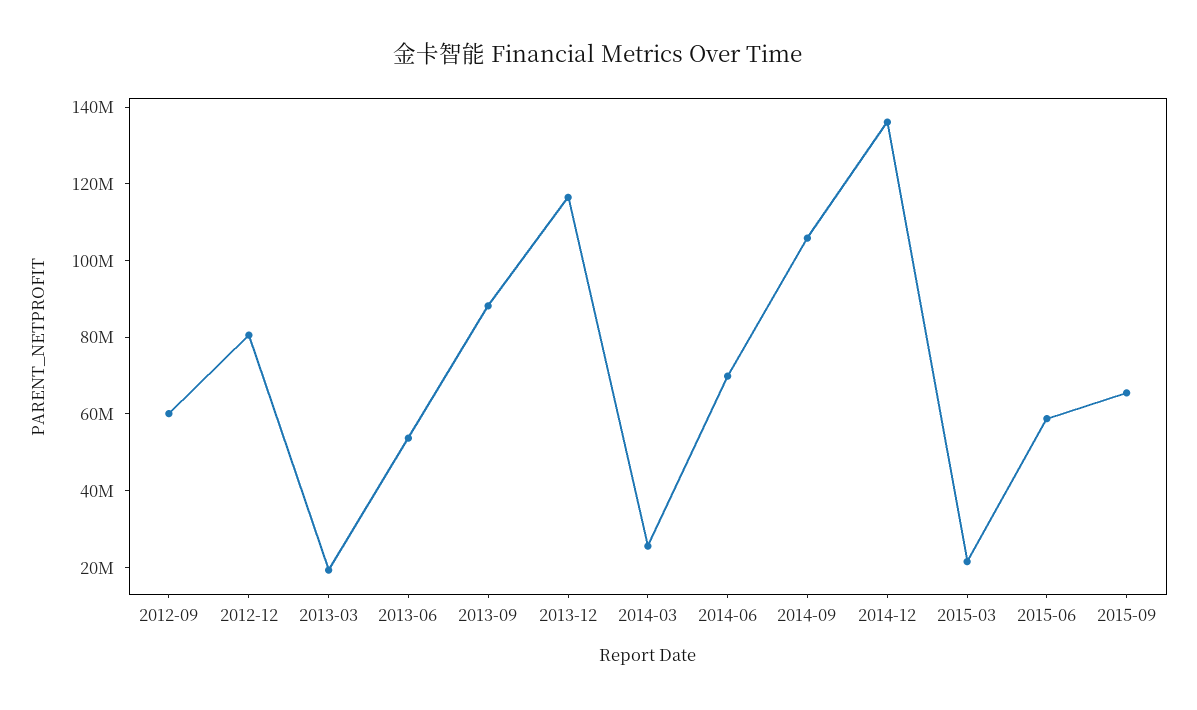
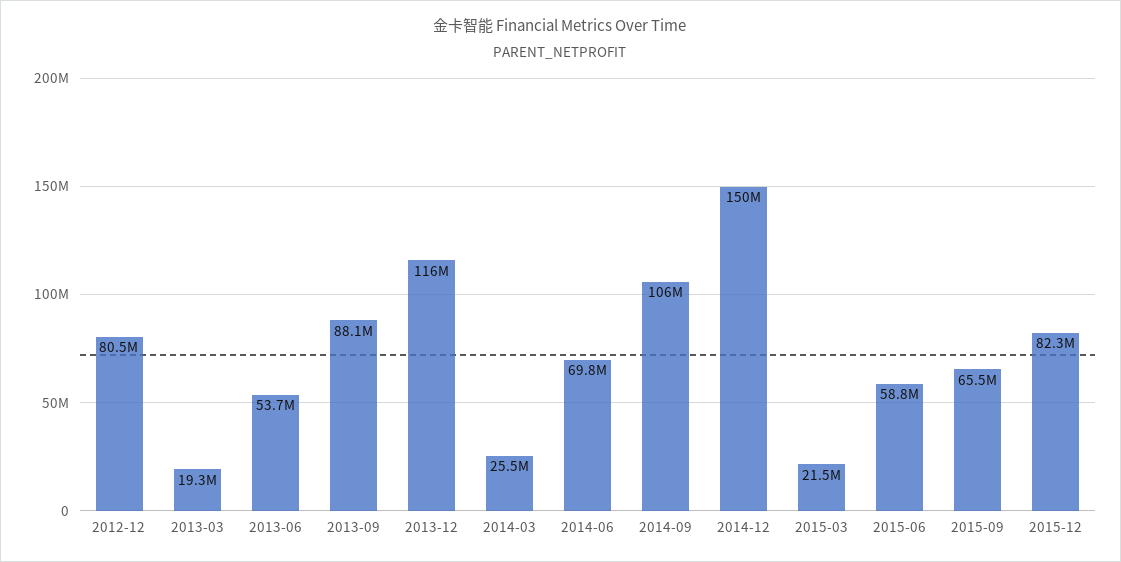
2012-09: 60000000 -> none
2014-12: 135000000 -> 150000000
2015-12: none -> 82300000

